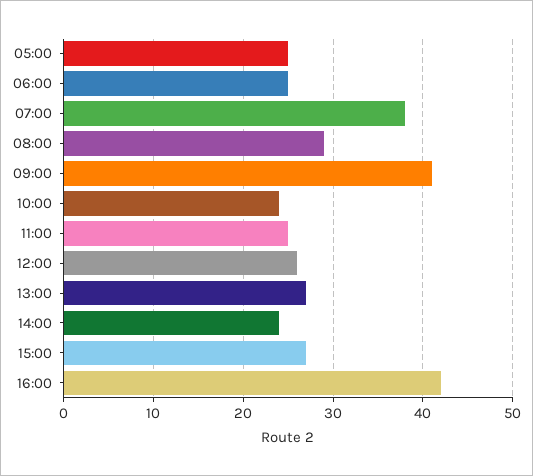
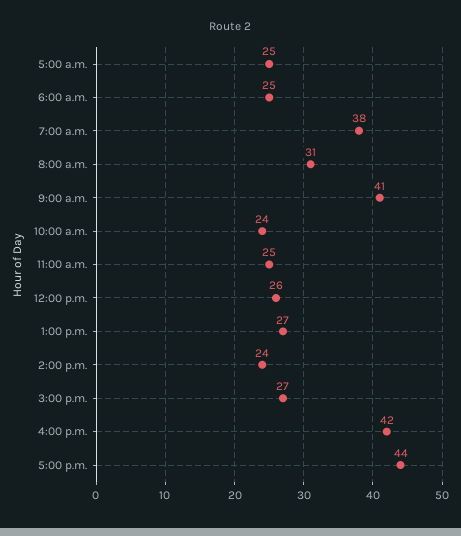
08:00: 29 -> 31
5:00 p.m.: none -> 44

